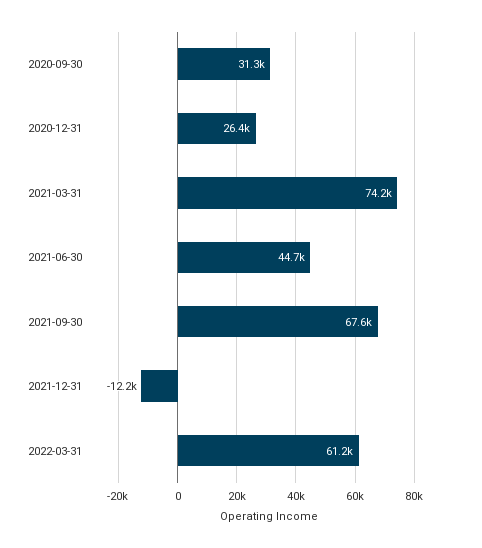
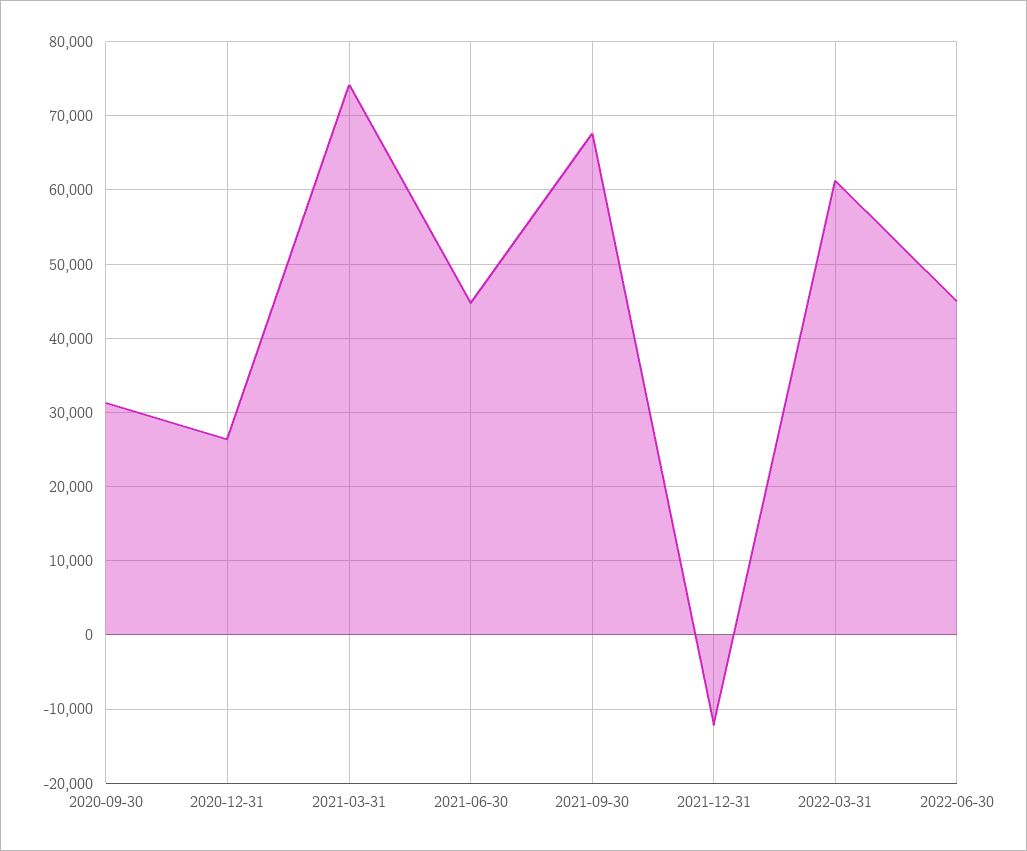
2022-06-30: none -> 45000

